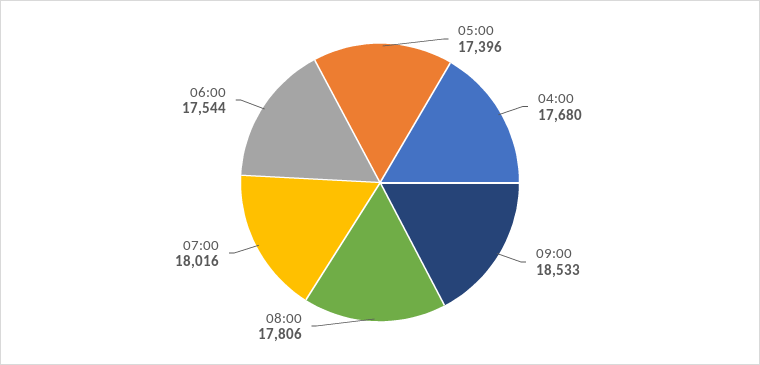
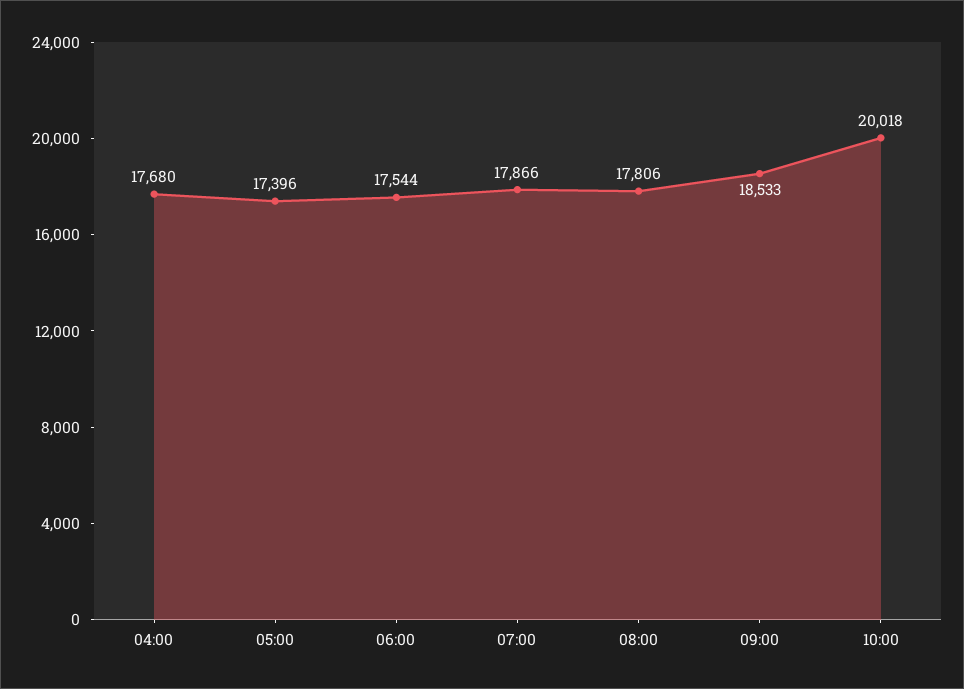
07:00: 18016 -> 17866
10:00: none -> 20018

